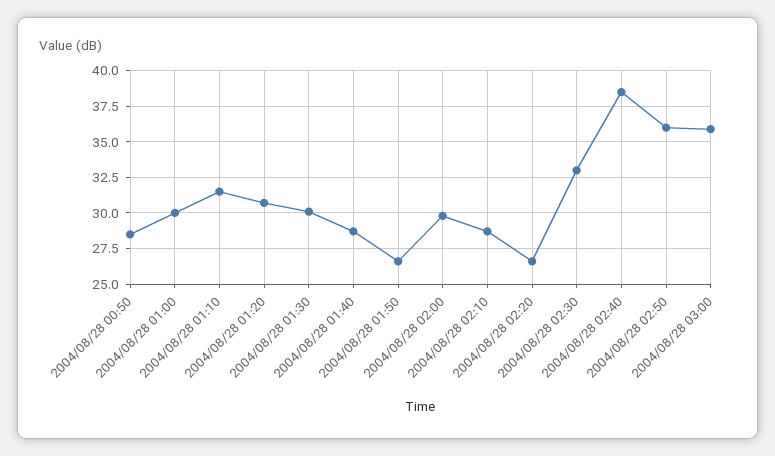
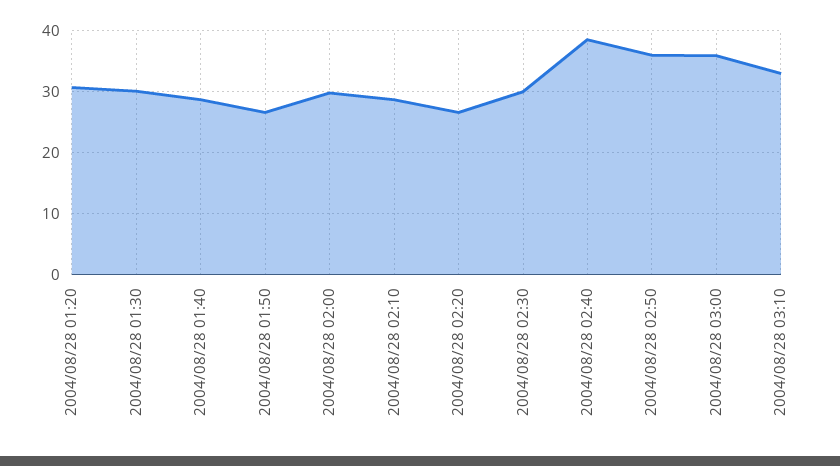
2004/08/28 00:50: 28.5 -> none
2004/08/28 01:00: 30 -> none
2004/08/28 01:10: 31.5 -> none
2004/08/28 02:30: 33 -> 30
2004/08/28 03:10: none -> 33

